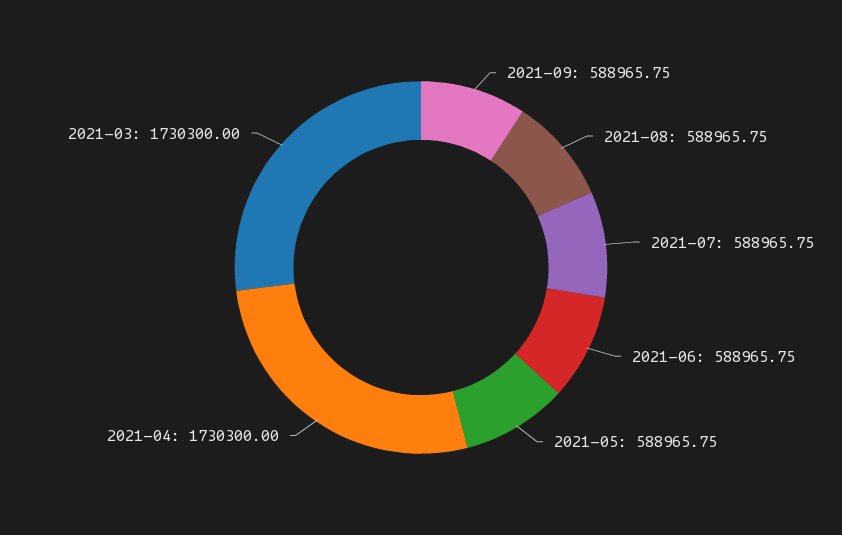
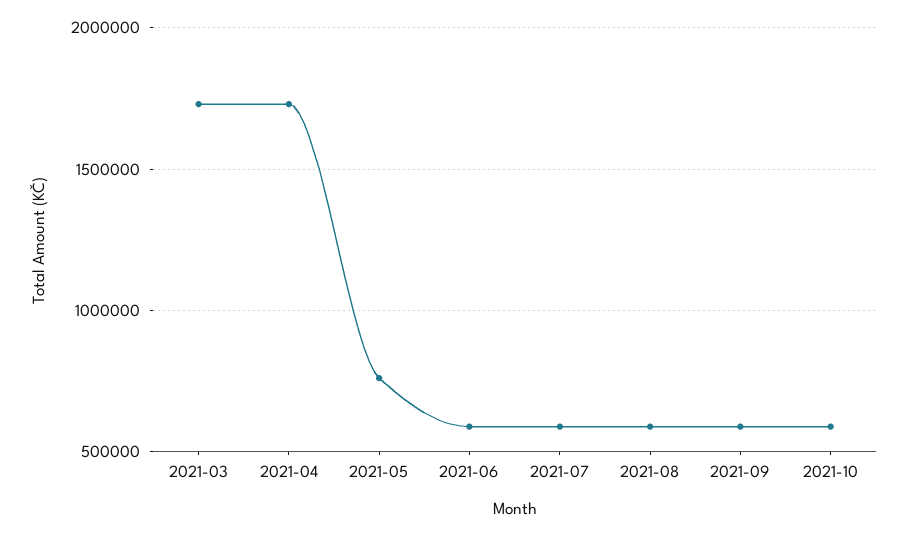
2021-05: 588965.75 -> 750000
2021-10: none -> 600000

